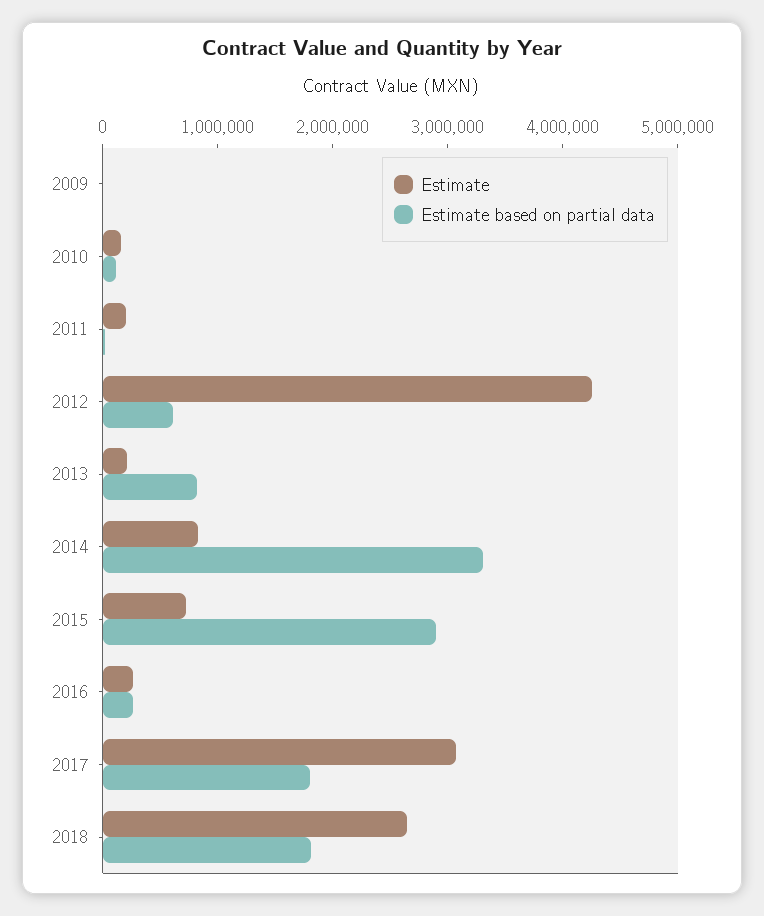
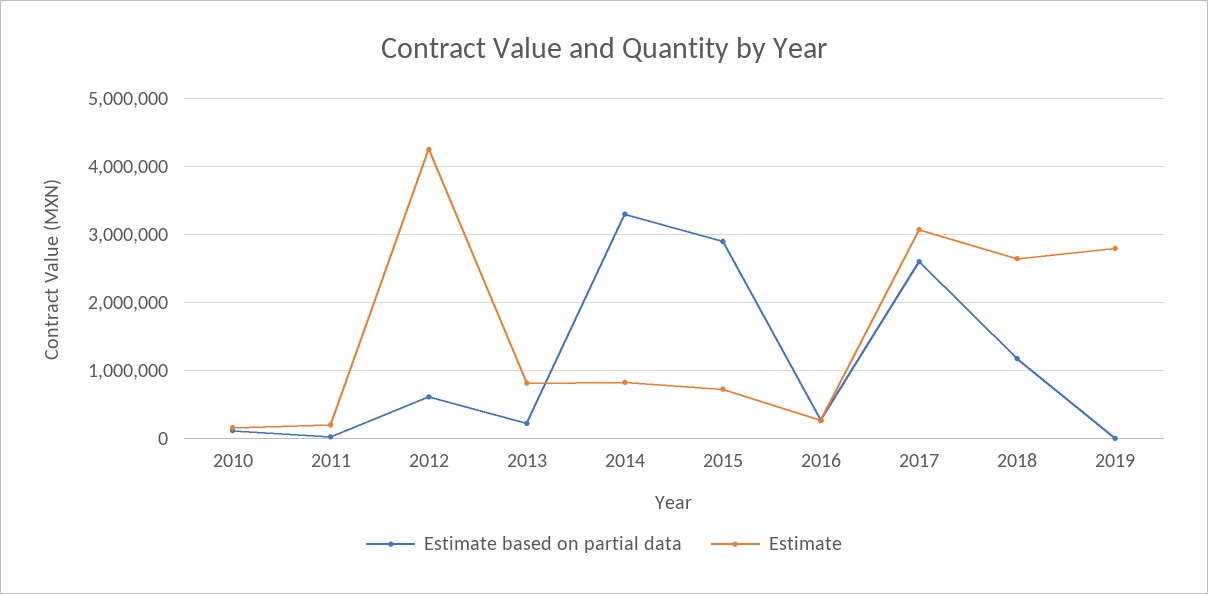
Estimate, 2009: 0 -> none
Estimate based on partial data, 2009: 0 -> none
Estimate, 2013: 200000 -> 800000
Estimate based on partial data, 2013: 800000 -> 200000
Estimate based on partial data, 2017: 1800000 -> 2600000
Estimate based on partial data, 2018: 1800000 -> 1200000
Estimate based on partial data, 2019: none -> 0
Estimate, 2019: none -> 2800000

